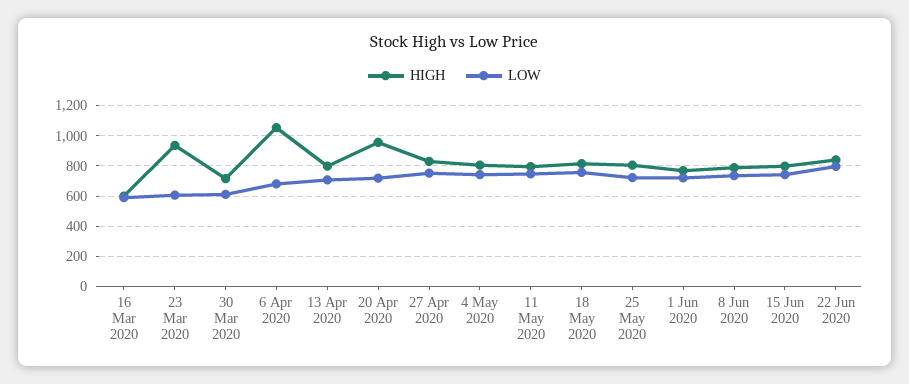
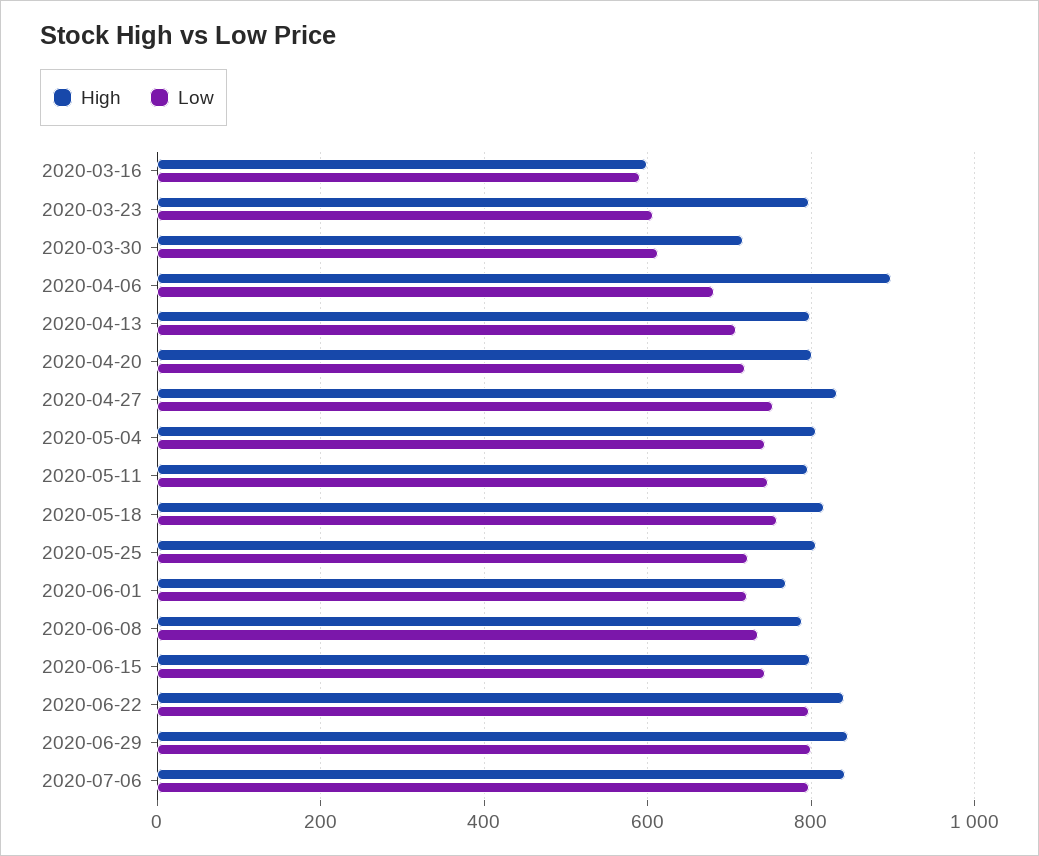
HIGH, 23 Mar 2020: 950 -> 800
HIGH, 6 Apr 2020: 1050 -> 900
HIGH, 20 Apr 2020: 950 -> 800
HIGH, 2020-06-29: none -> 840
LOW, 2020-06-29: none -> 800
HIGH, 2020-07-06: none -> 840
LOW, 2020-07-06: none -> 800

